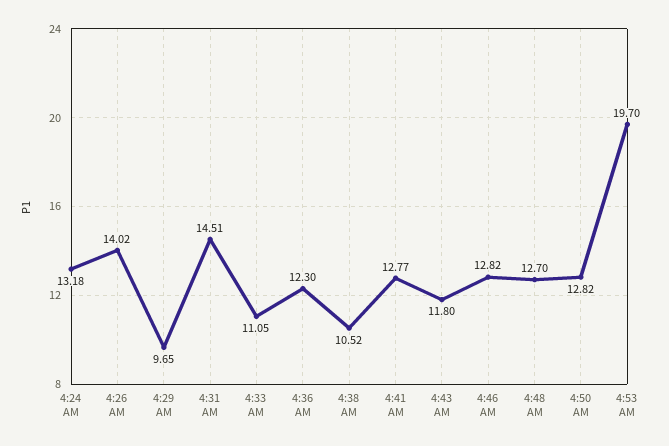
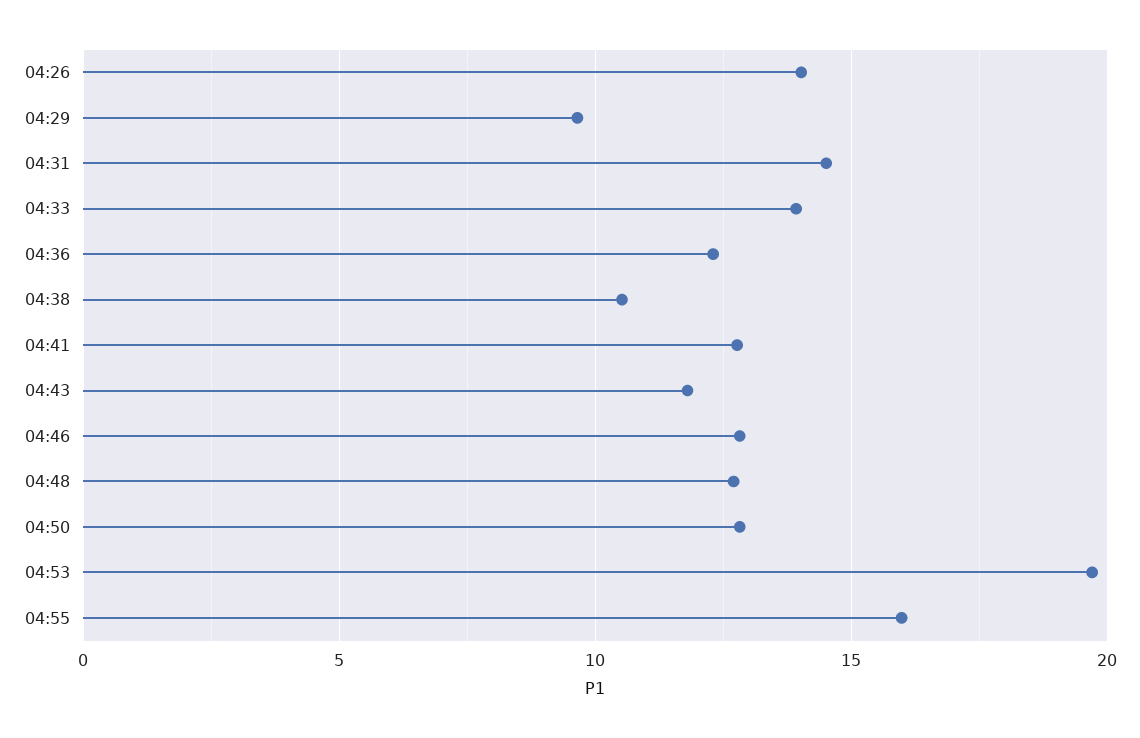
4:24 AM: 13.18 -> none
4:33 AM: 11.05 -> 14
04:55: none -> 16

